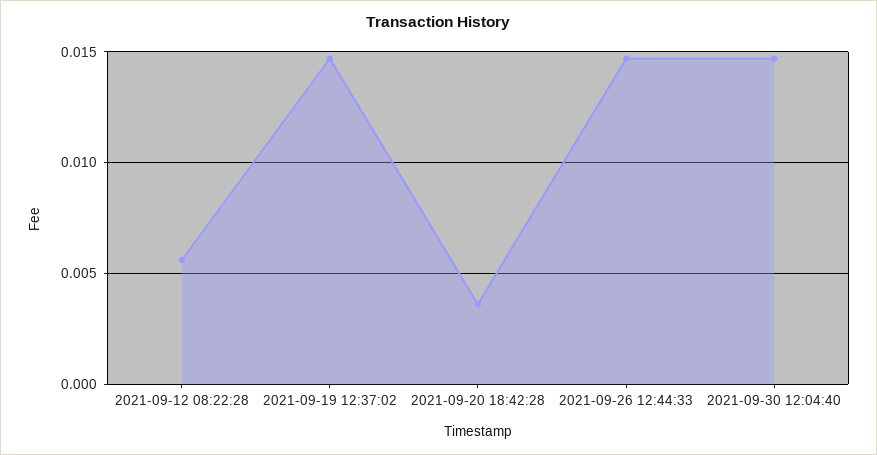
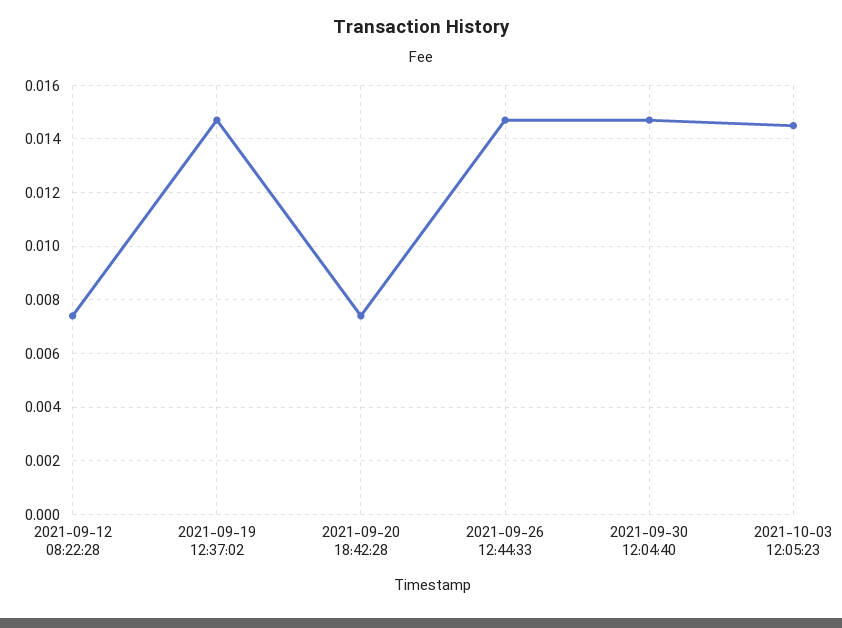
2021-09-12 08:22:28: 0.0055 -> 0.0075
2021-09-20 18:42:28: 0.0035 -> 0.0075
2021-10-03 12:05:23: none -> 0.0145

